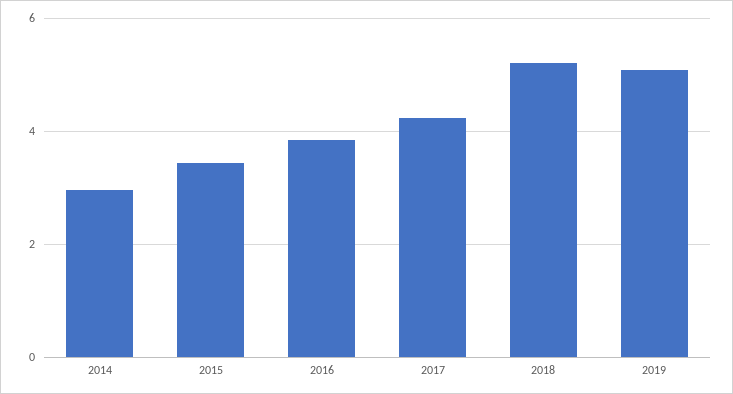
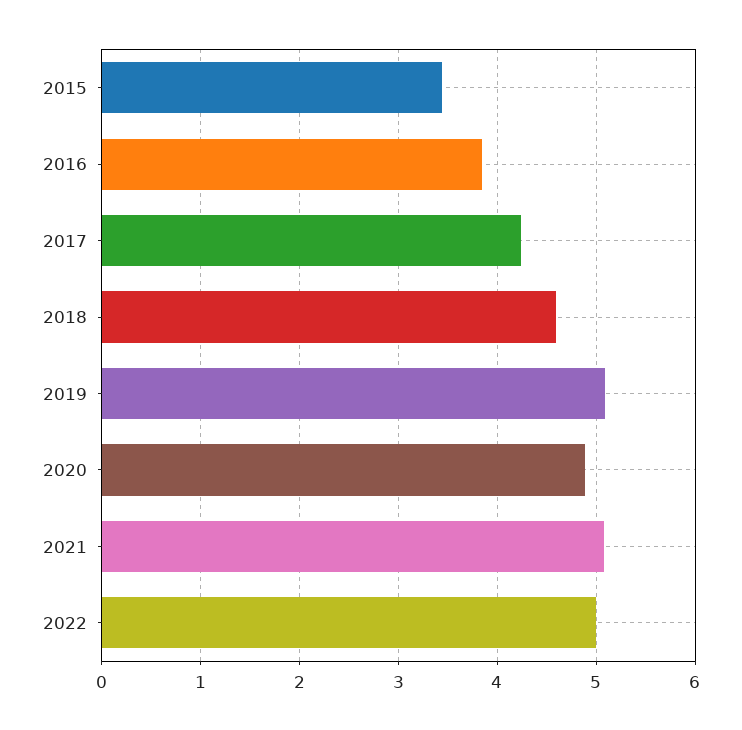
2014: 3 -> none
2018: 5.2 -> 4.6
2020: none -> 4.9
2021: none -> 5.1
2022: none -> 5

